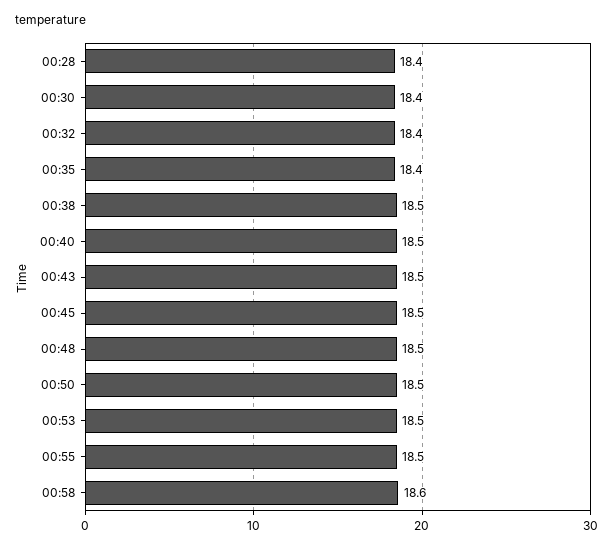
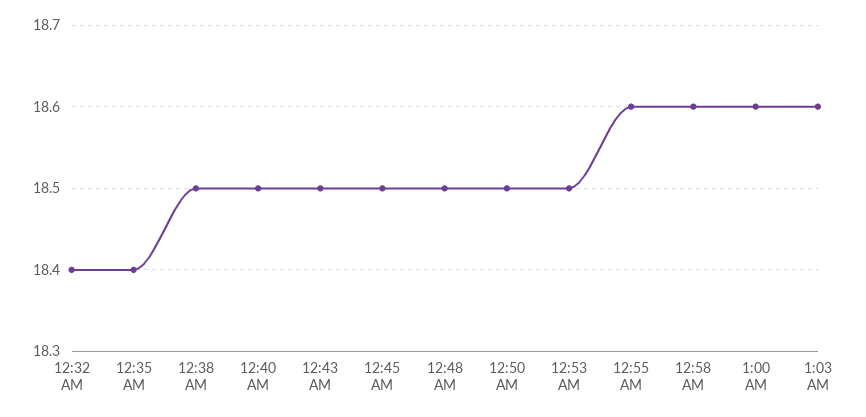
00:28: 18.4 -> none
00:30: 18.4 -> none
00:55: 18.5 -> 18.6
1:00 AM: none -> 18.6
1:03 AM: none -> 18.6

